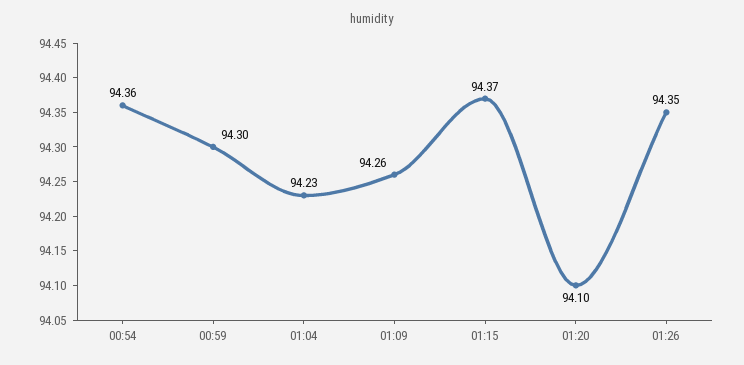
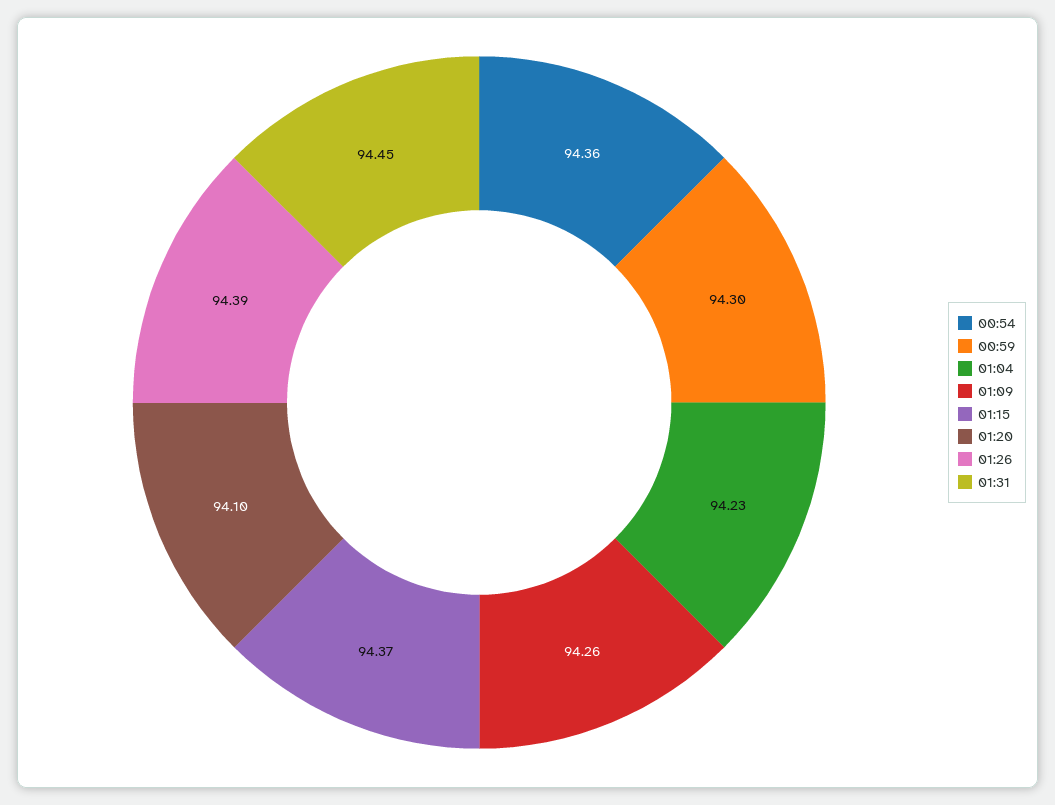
01:26: 94.35 -> 94.39
01:31: none -> 94.45

